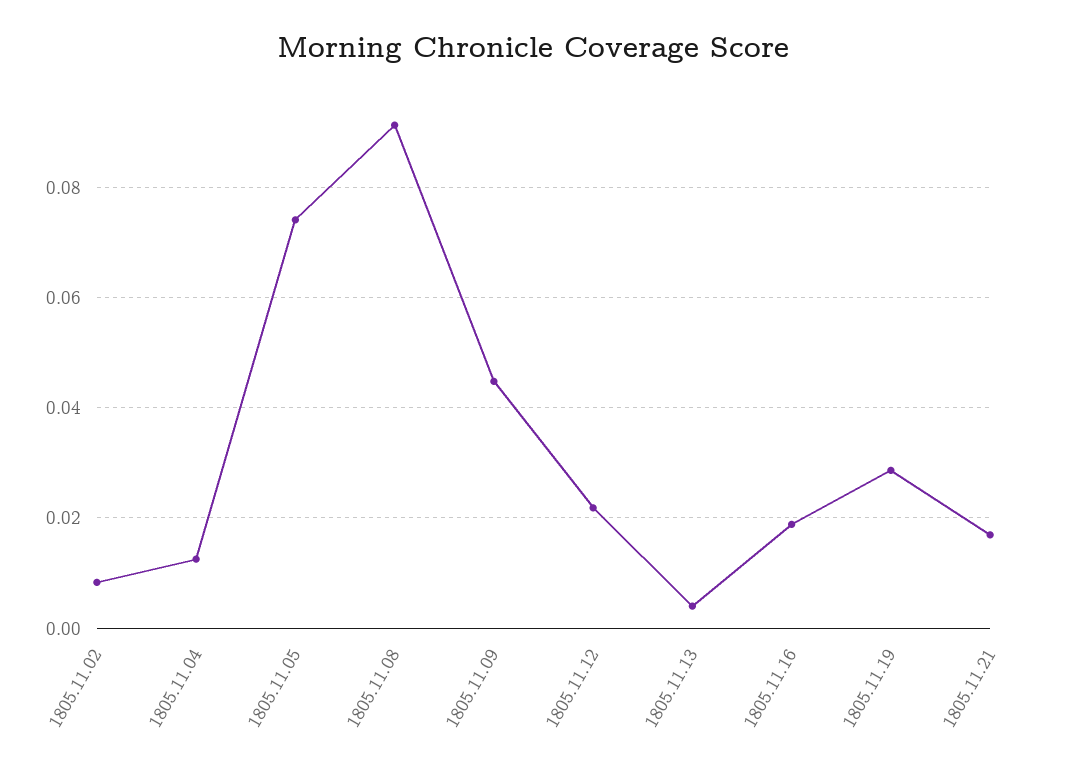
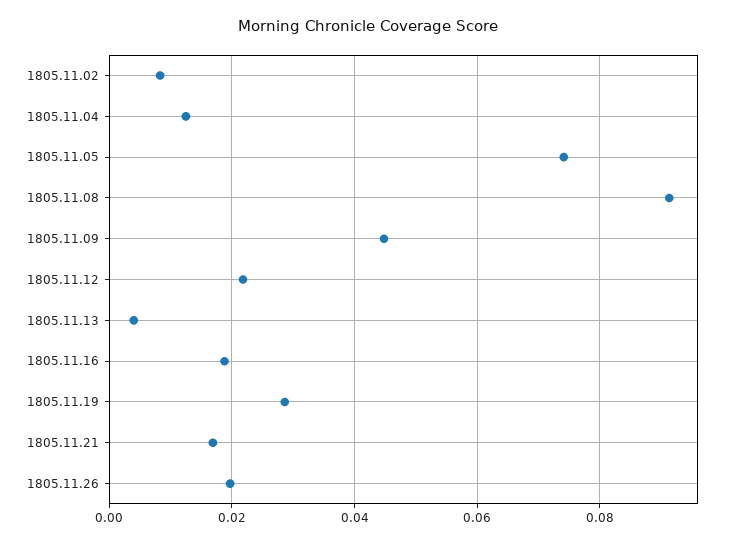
1805.11.26: none -> 0.02

